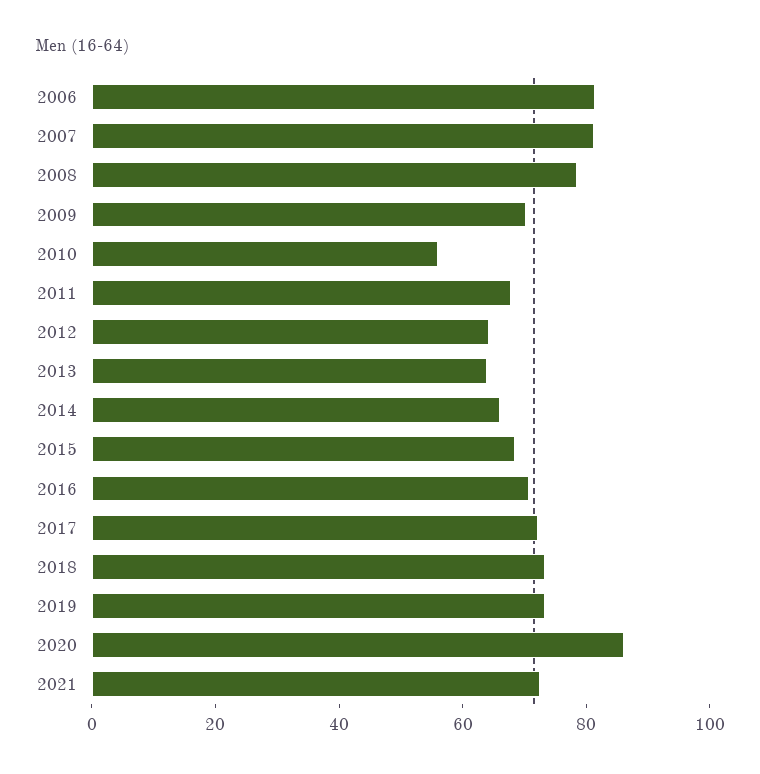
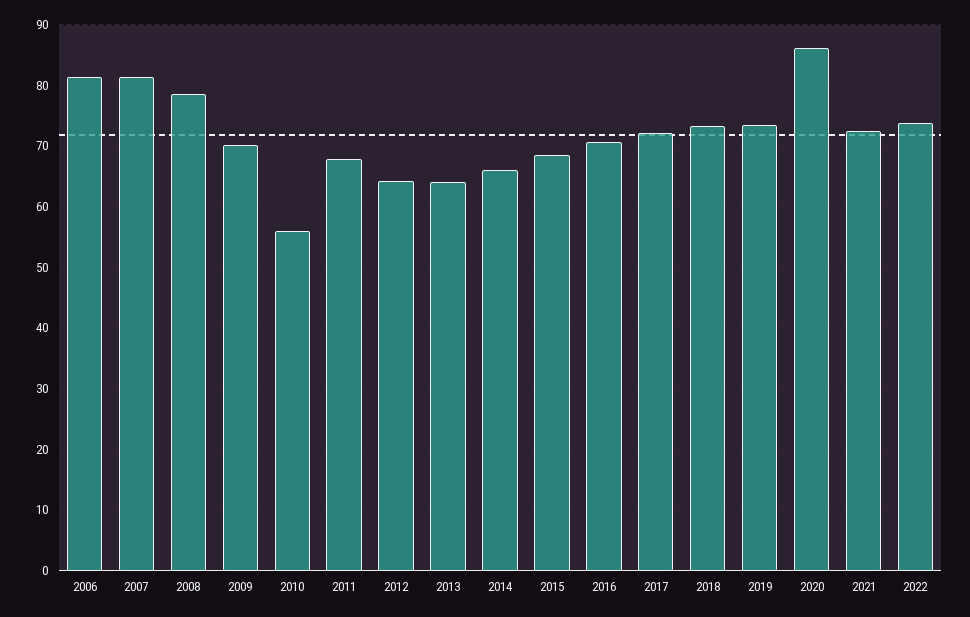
2022: none -> 74

